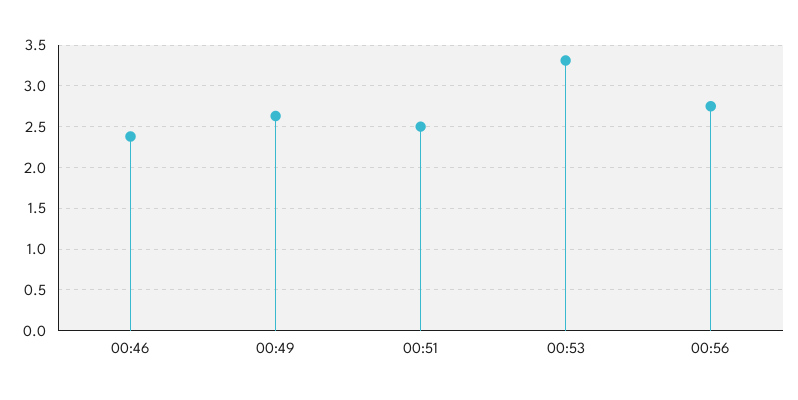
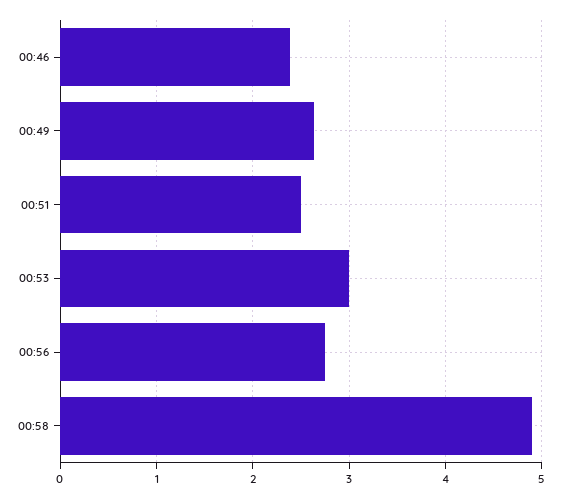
00:53: 3.3 -> 3
00:58: none -> 4.9

